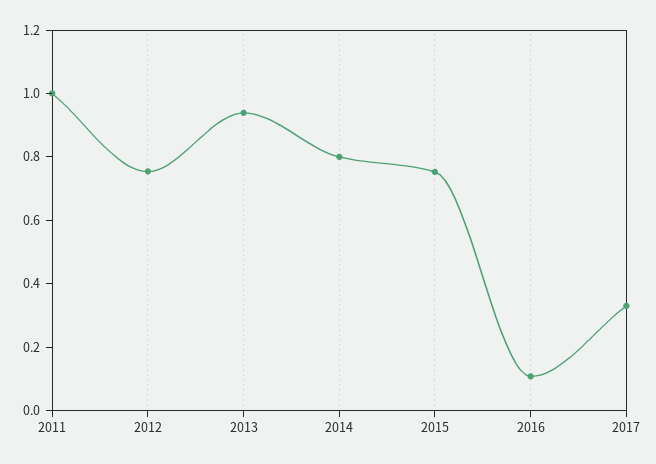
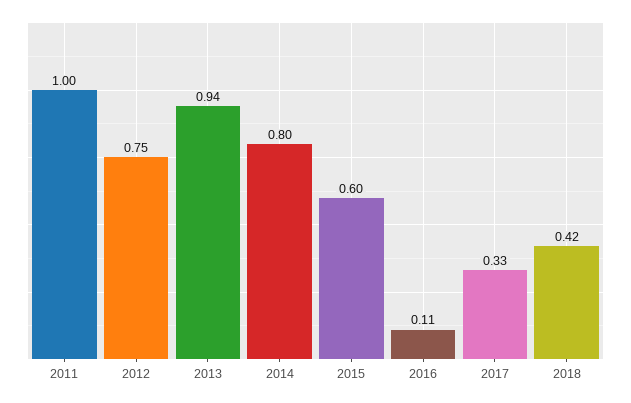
2015: 0.75 -> 0.6
2018: none -> 0.42

